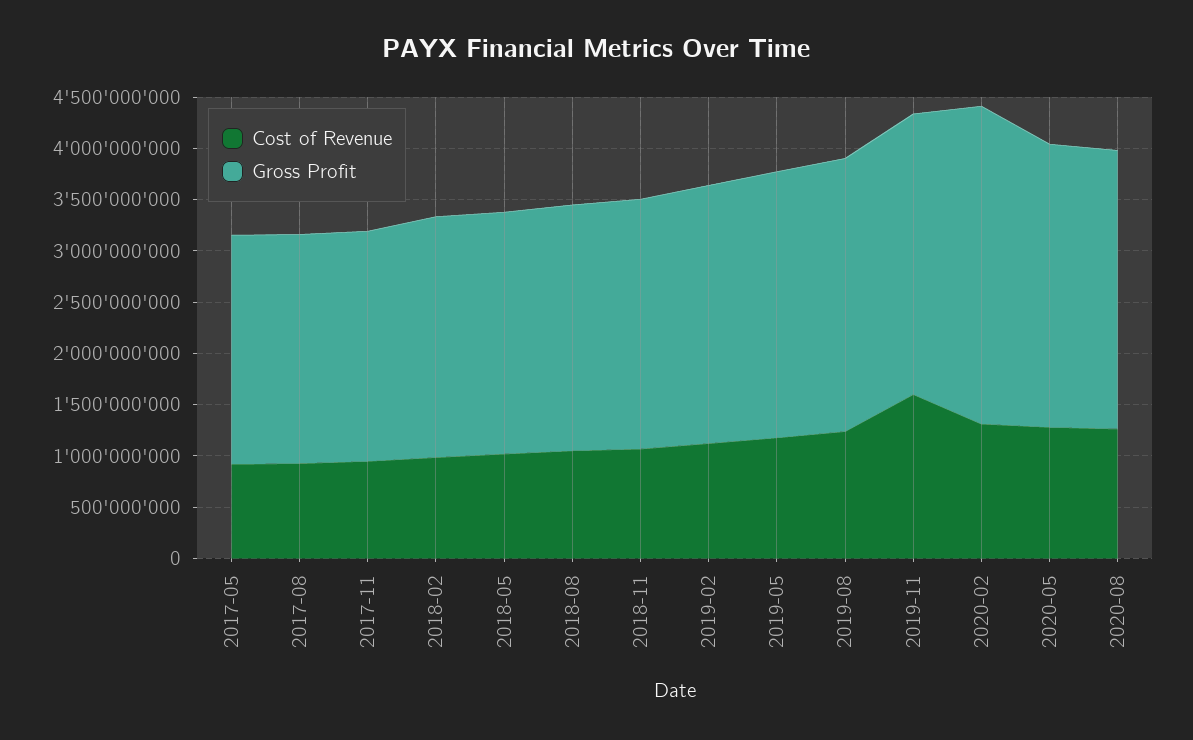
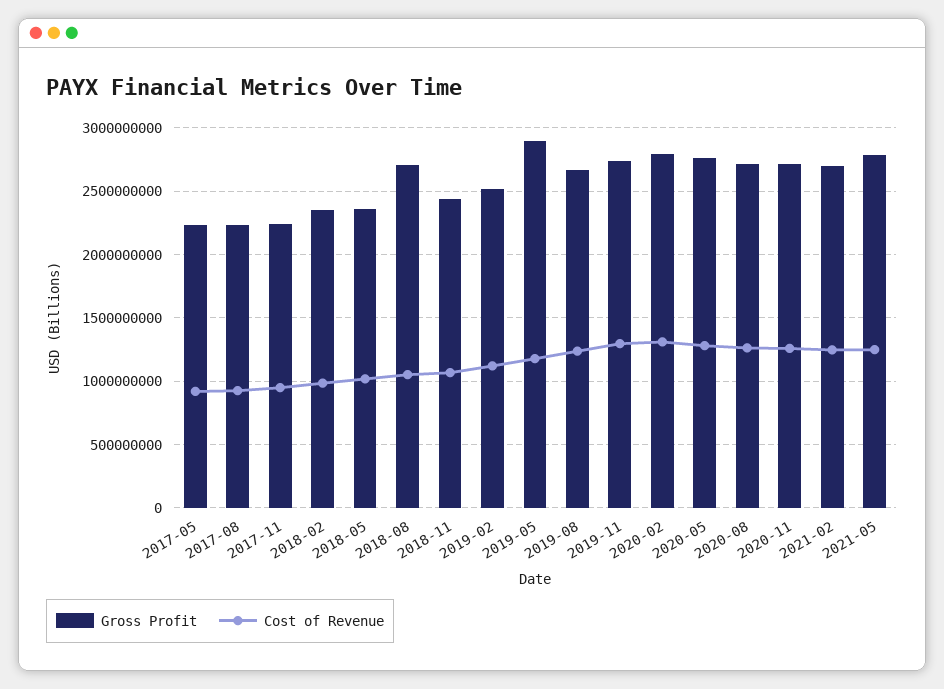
Gross Profit, 2018-08: 2400000000 -> 2700000000
Gross Profit, 2019-05: 2600000000 -> 2900000000
Cost of Revenue, 2019-11: 1600000000 -> 1300000000
Gross Profit, 2020-02: 3100000000 -> 2800000000
Gross Profit, 2020-11: none -> 2700000000
Cost of Revenue, 2020-11: none -> 1250000000
Gross Profit, 2021-02: none -> 2700000000
Cost of Revenue, 2021-02: none -> 1250000000
Gross Profit, 2021-05: none -> 2800000000
Cost of Revenue, 2021-05: none -> 1250000000

